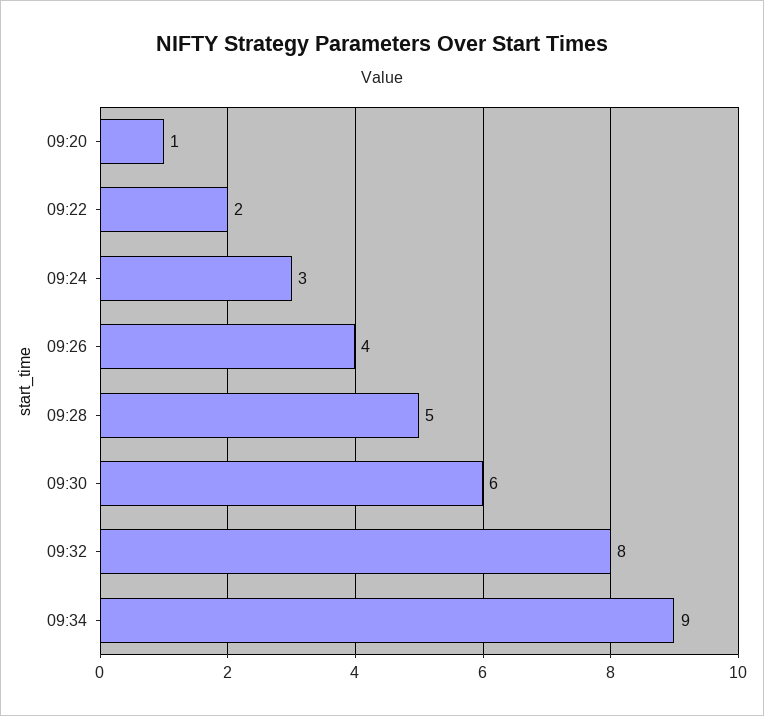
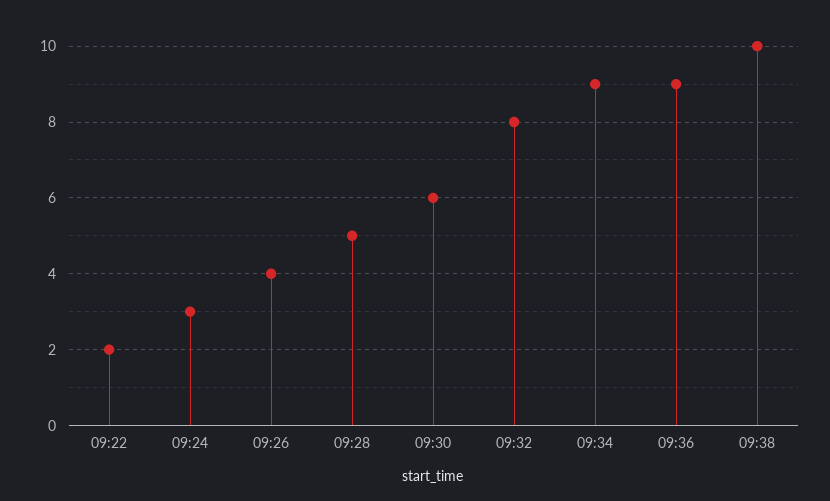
09:20: 1 -> none
09:36: none -> 9
09:38: none -> 10

